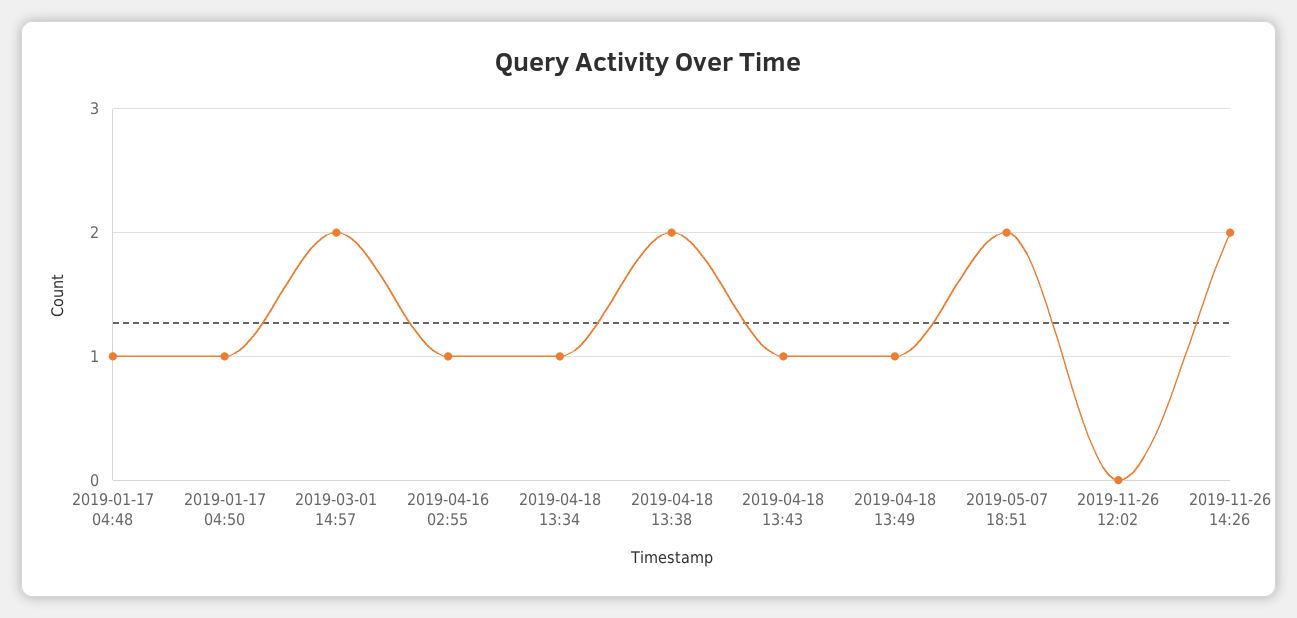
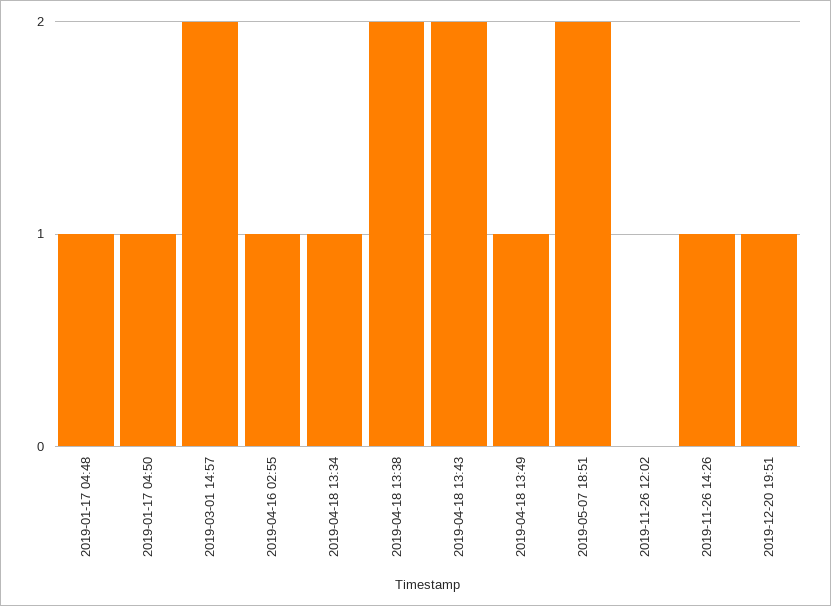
2019-04-18 13:43: 1 -> 2
2019-11-26 14:26: 2 -> 1
2019-12-20 19:51: none -> 1

